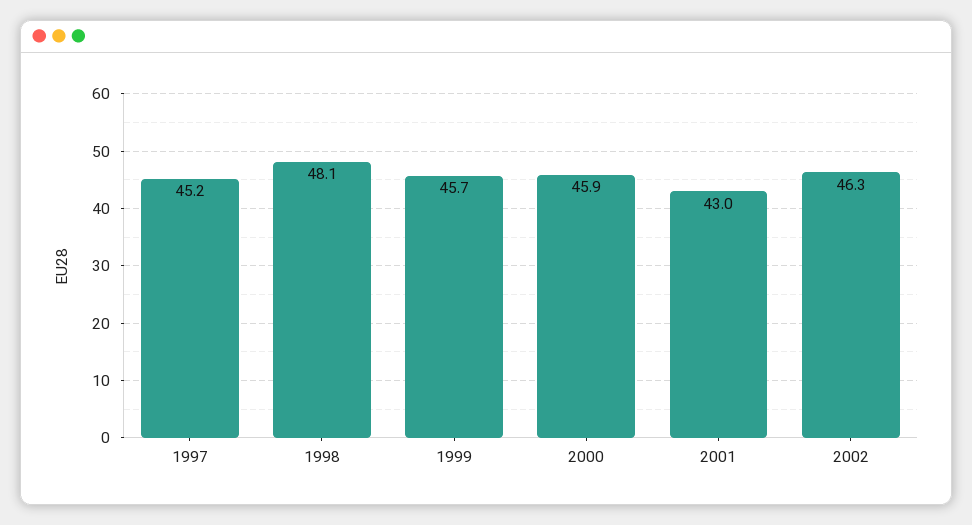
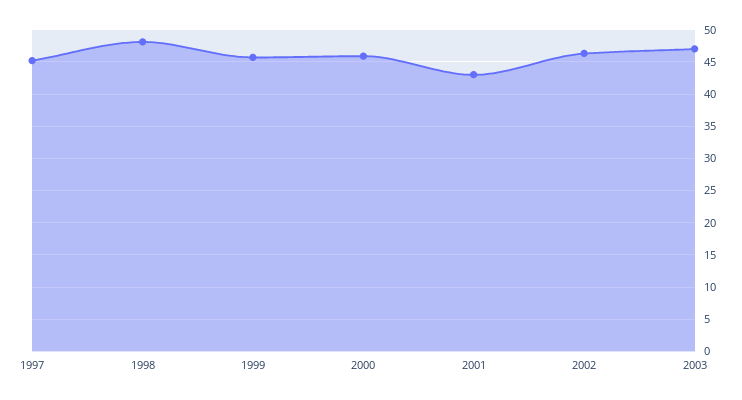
2003: none -> 47

